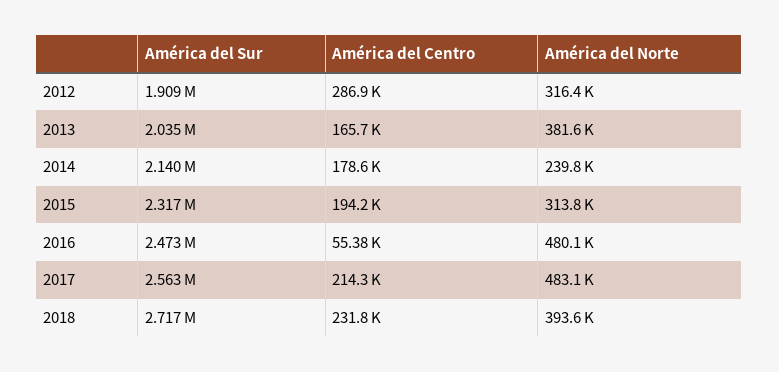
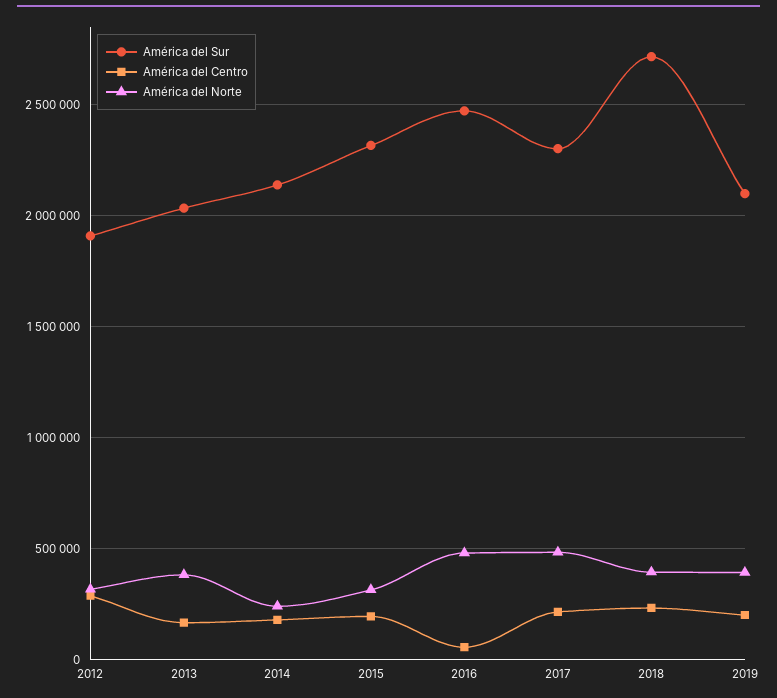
América del Sur, 2017: 2563000 -> 2300000
América del Sur, 2019: none -> 2100000
América del Centro, 2019: none -> 200000
América del Norte, 2019: none -> 400000

